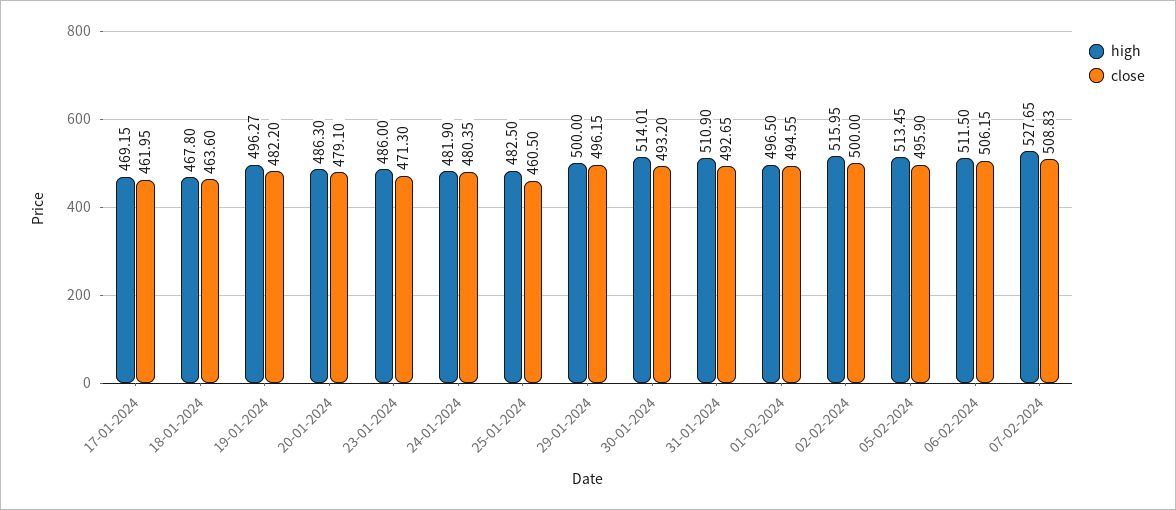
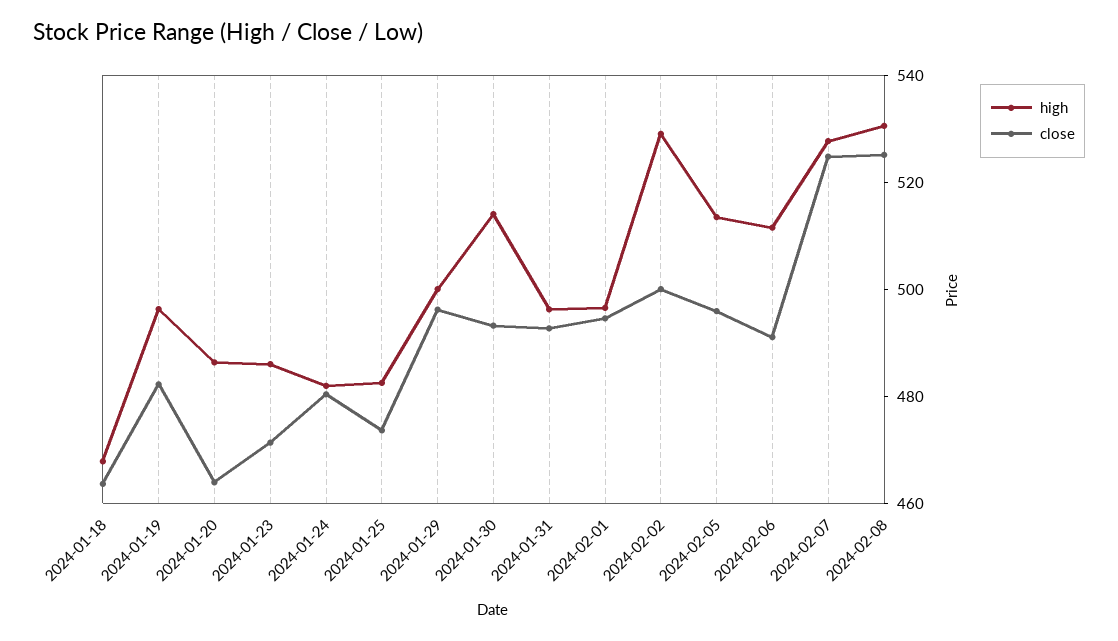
high, 17-01-2024: 469.15 -> none
close, 17-01-2024: 461.95 -> none
close, 20-01-2024: 479.1 -> 465
close, 25-01-2024: 460.5 -> 475
high, 31-01-2024: 510.9 -> 495
high, 02-02-2024: 515.95 -> 530
close, 06-02-2024: 506.15 -> 490
close, 07-02-2024: 508.83 -> 525
high, 2024-02-08: none -> 530
close, 2024-02-08: none -> 525

